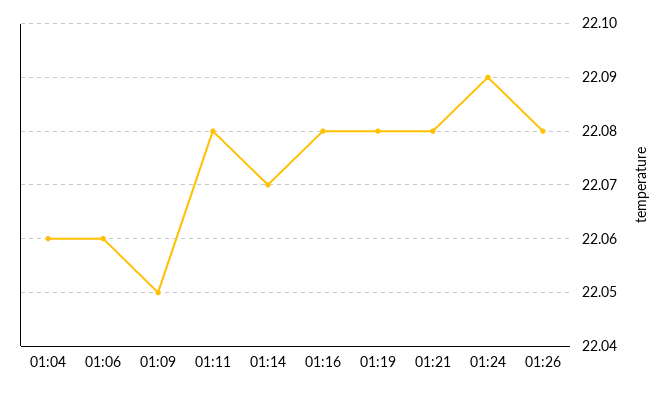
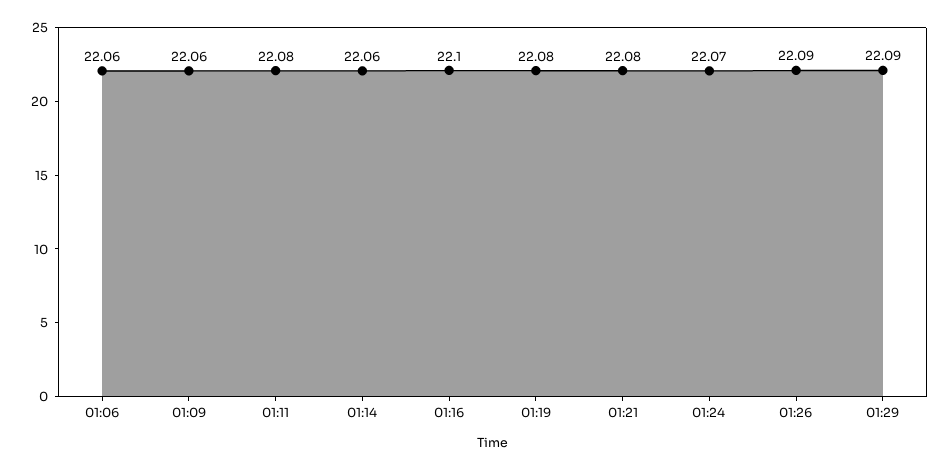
01:04: 22.06 -> none
01:09: 22.05 -> 22.06
01:14: 22.07 -> 22.06
01:16: 22.08 -> 22.1
01:24: 22.09 -> 22.07
01:26: 22.08 -> 22.09
01:29: none -> 22.09

